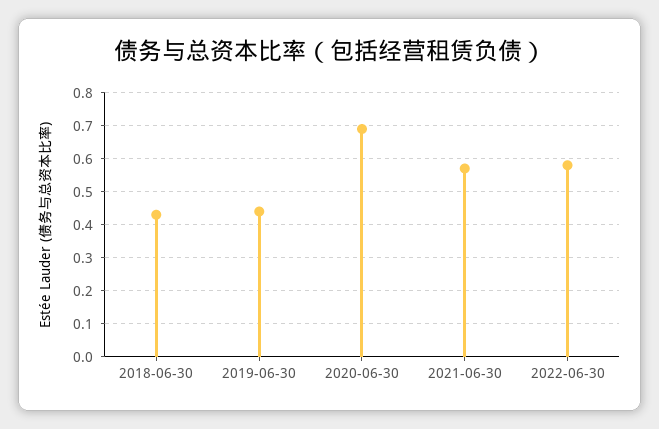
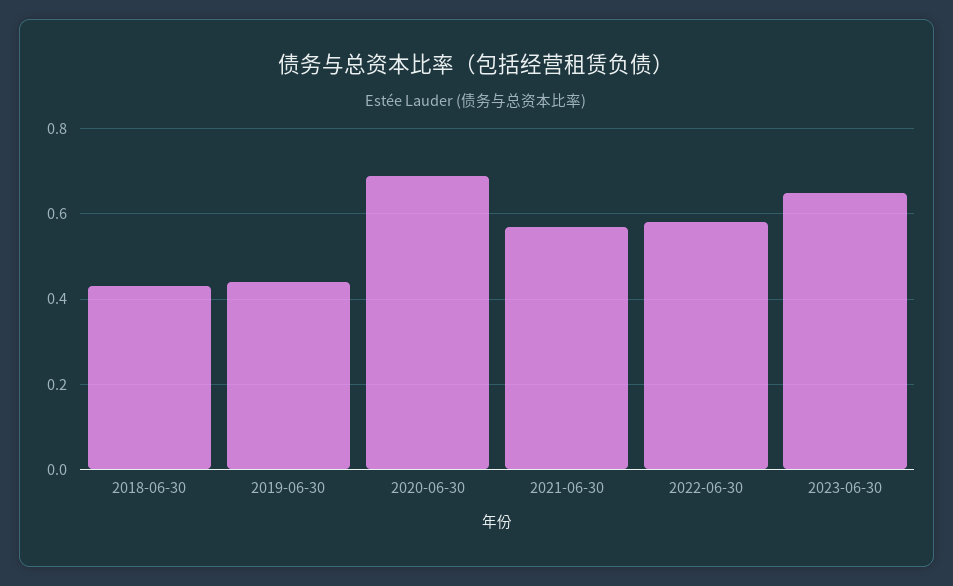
2023-06-30: none -> 0.65

